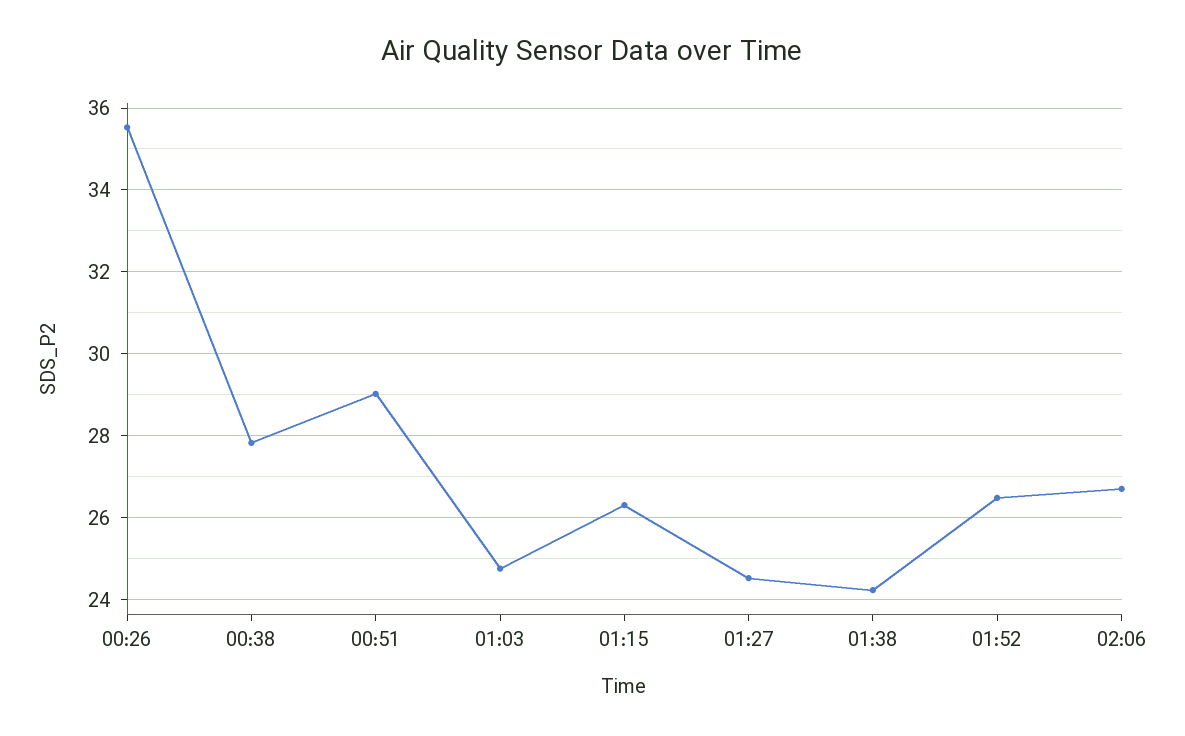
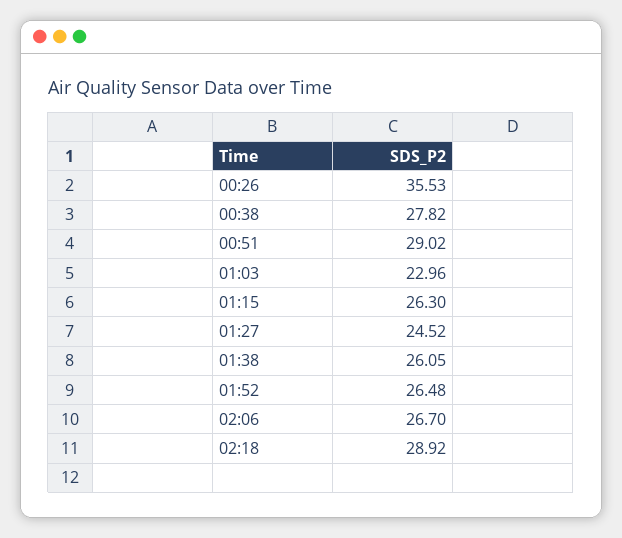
01:03: 24.8 -> 22.96
01:38: 24.2 -> 26.05
02:18: none -> 28.92

